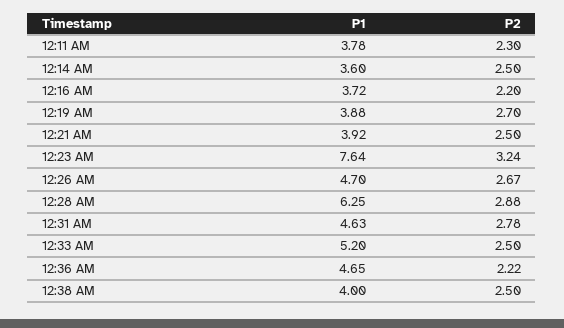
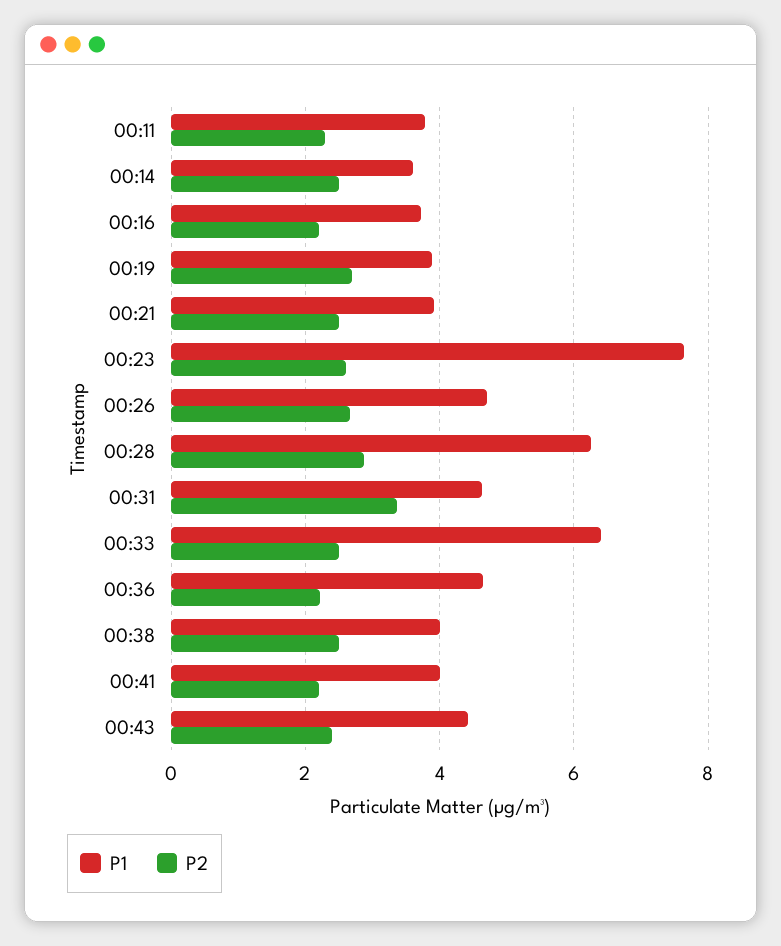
P2, 12:23 AM: 3.24 -> 2.6
P2, 12:31 AM: 2.78 -> 3.4
P1, 12:33 AM: 5.2 -> 6.4
P1, 00:41: none -> 4
P2, 00:41: none -> 2.2
P1, 00:43: none -> 4.4
P2, 00:43: none -> 2.4

